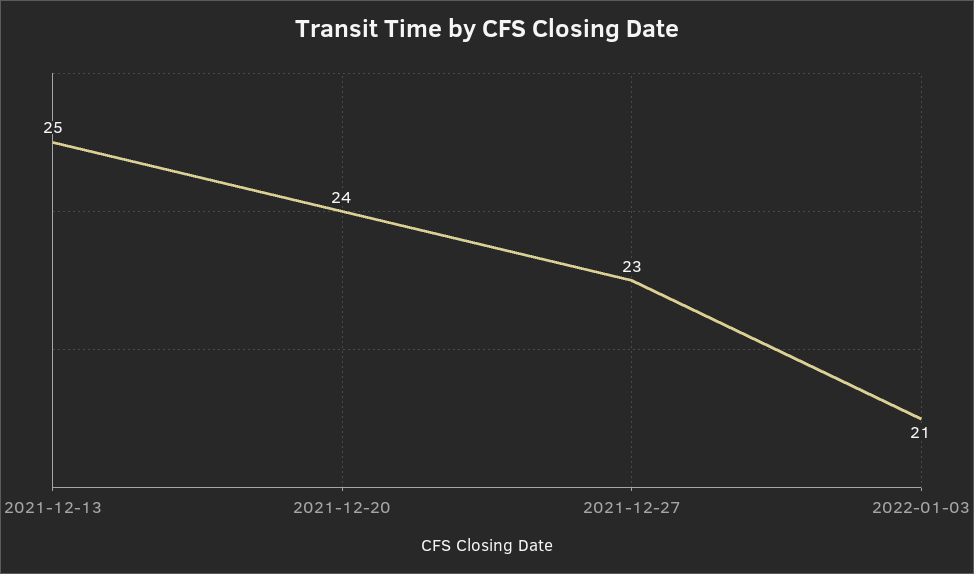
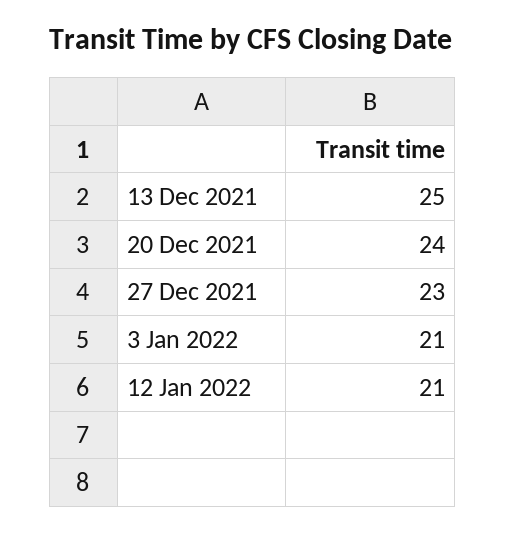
12 Jan 2022: none -> 21

